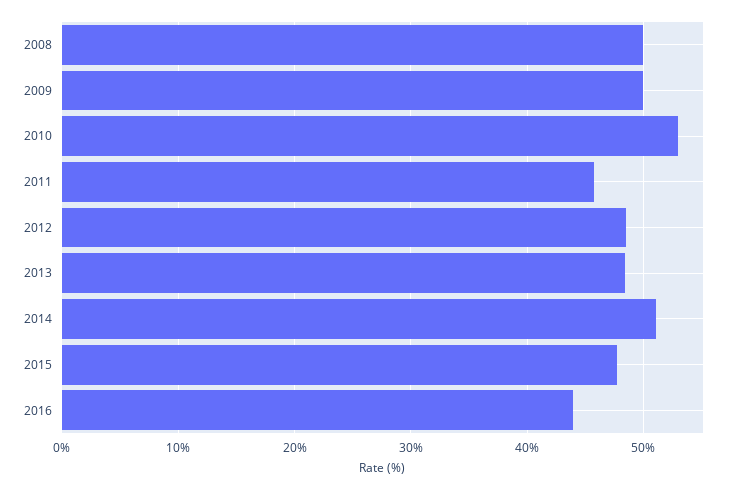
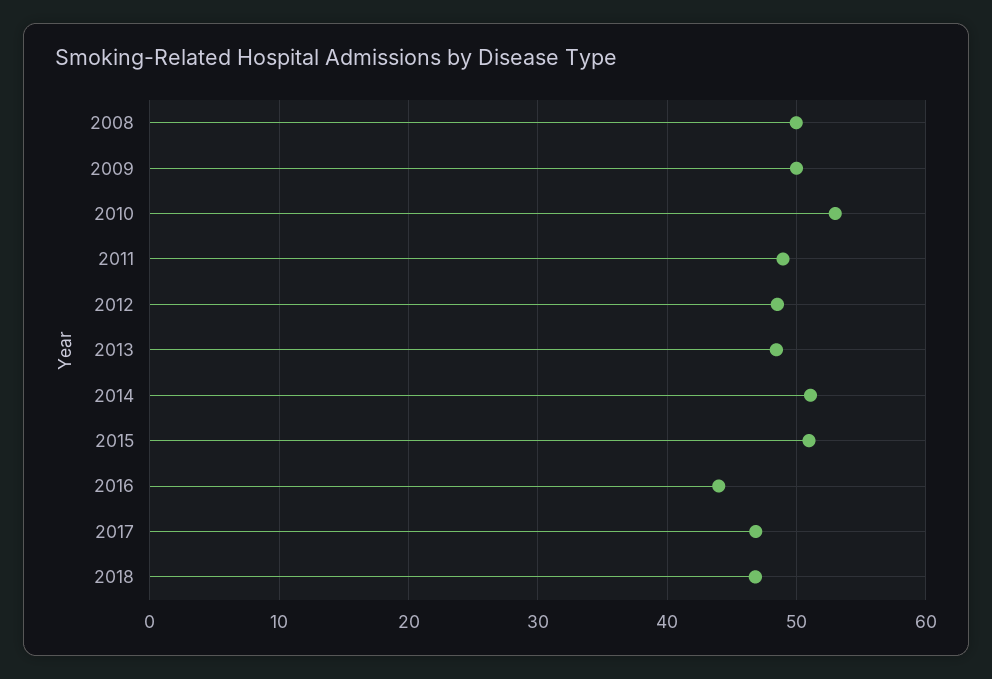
2011: 46 -> 49
2015: 48 -> 51
2017: none -> 47
2018: none -> 47

